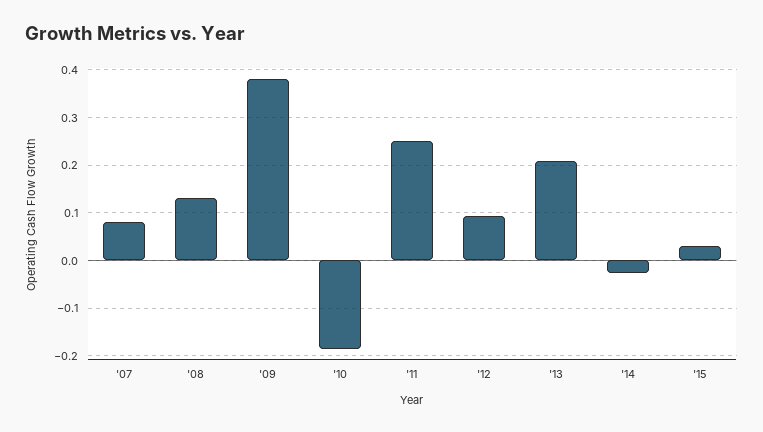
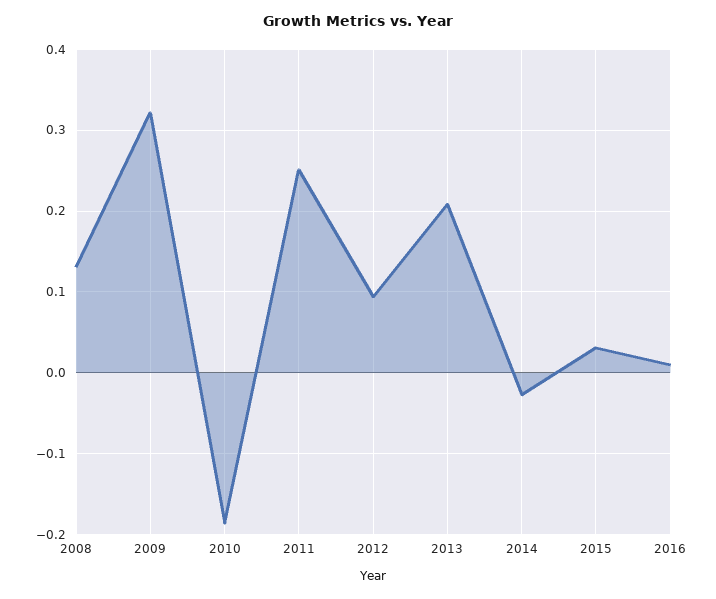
'07: 0.08 -> none
'09: 0.38 -> 0.32
2016: none -> 0.01

